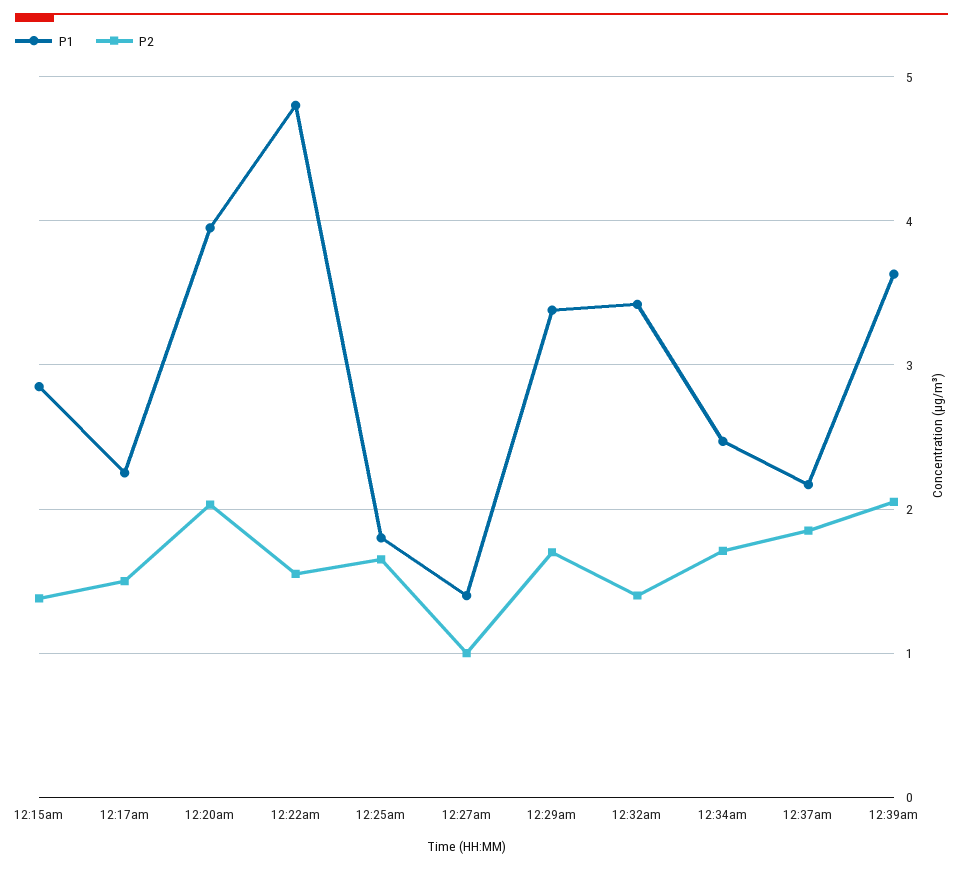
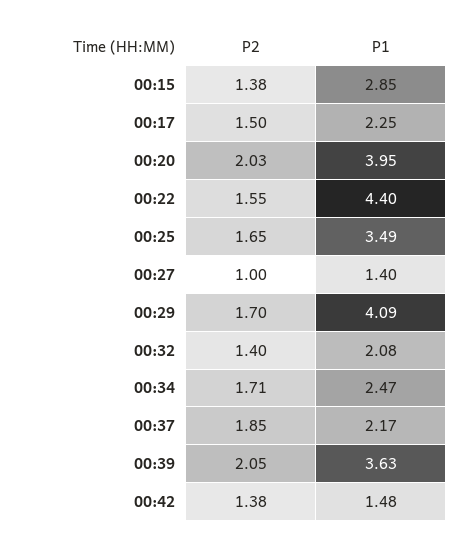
P1, 12:22am: 4.8 -> 4.4
P1, 12:25am: 1.8 -> 3.49
P1, 12:29am: 3.4 -> 4.09
P1, 12:32am: 3.4 -> 2.08
P2, 00:42: none -> 1.38
P1, 00:42: none -> 1.48

